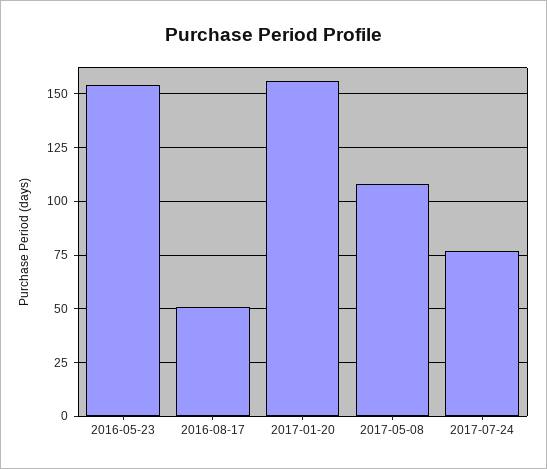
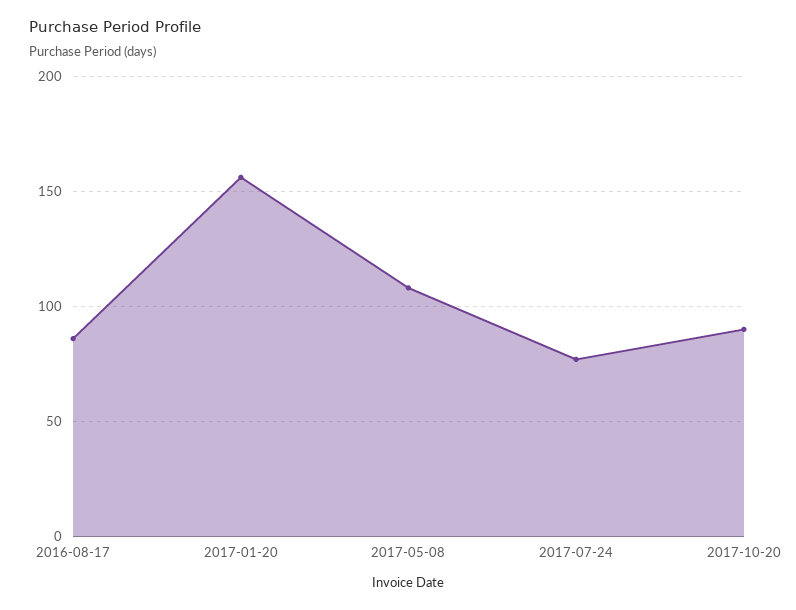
2016-05-23: 155 -> none
2016-08-17: 50 -> 85
2017-10-20: none -> 90

